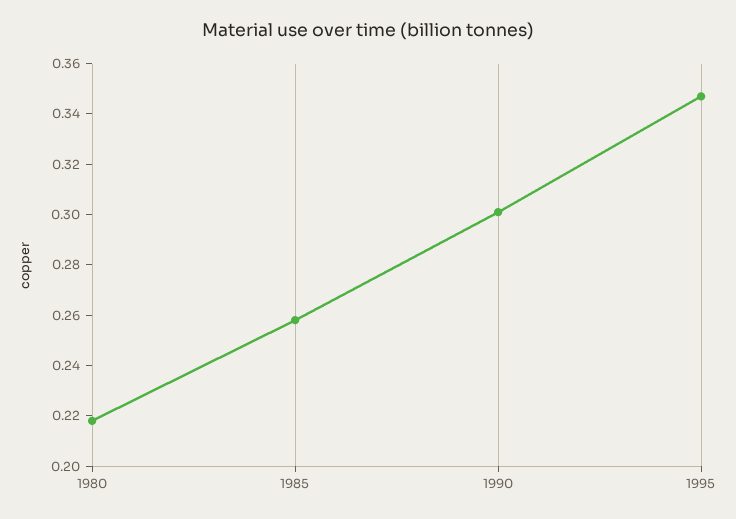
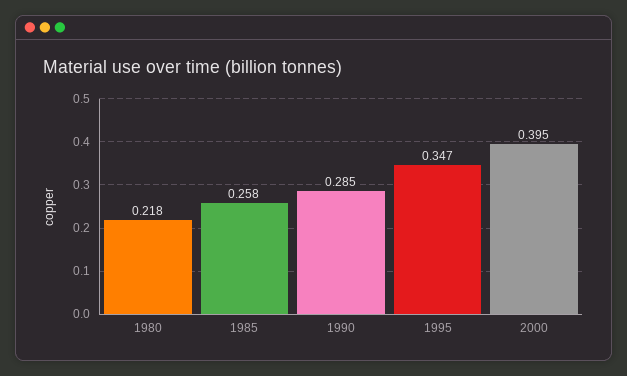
1990: 0.3 -> 0.285
2000: none -> 0.395

